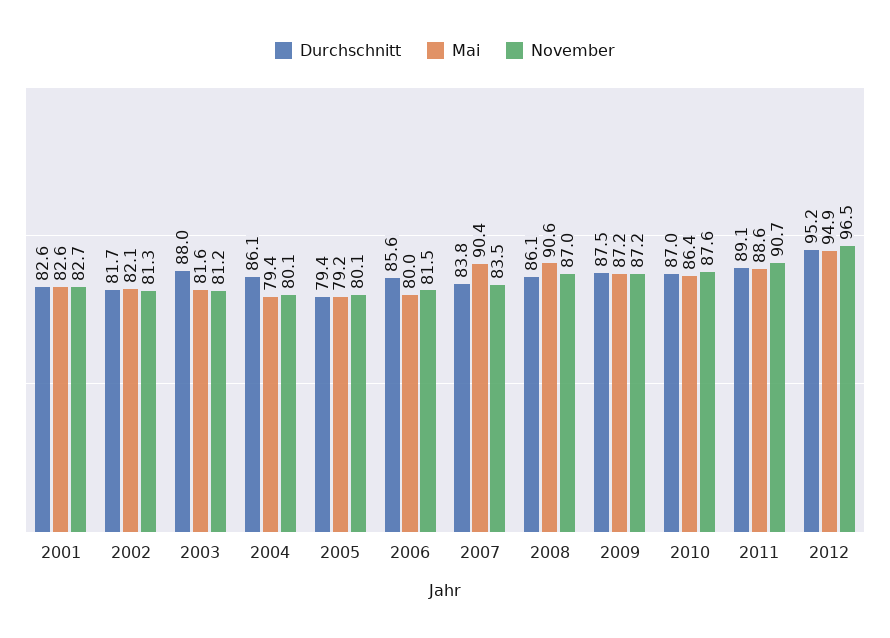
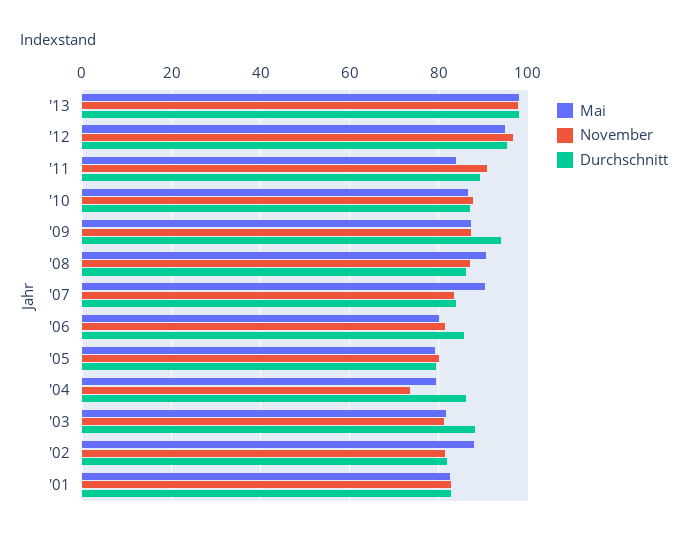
Mai, 2002: 82.1 -> 88
November, 2004: 80.1 -> 74
Durchschnitt, 2009: 87.5 -> 94
Mai, 2011: 88.6 -> 84
Mai, '13: none -> 98
November, '13: none -> 98
Durchschnitt, '13: none -> 98

